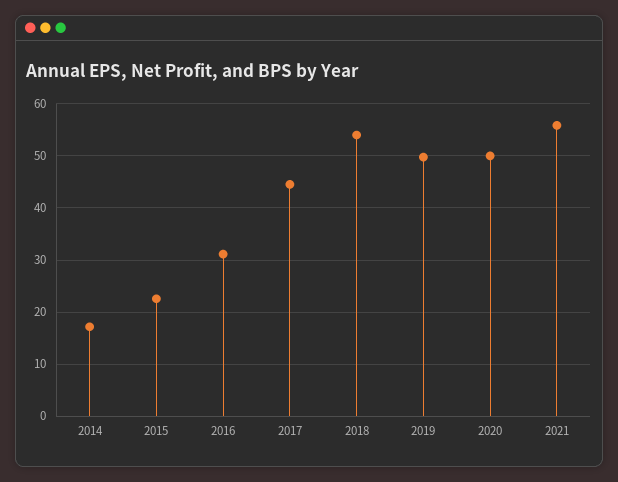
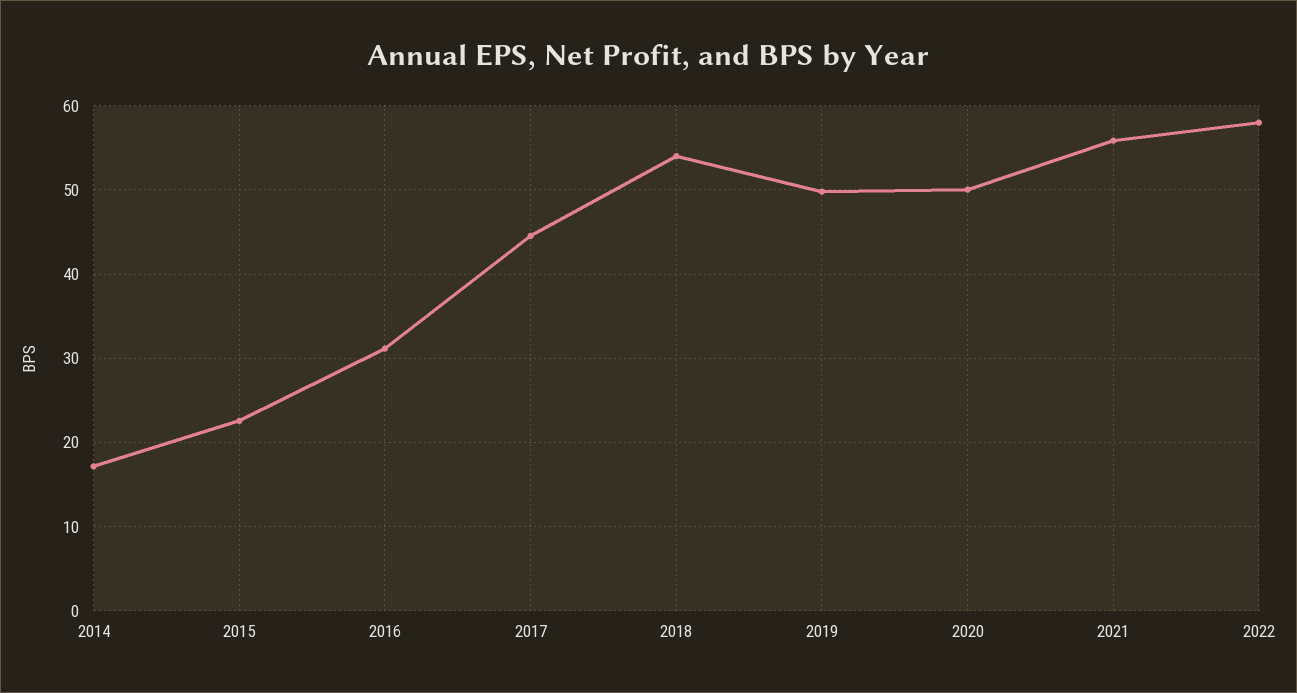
2022: none -> 58

